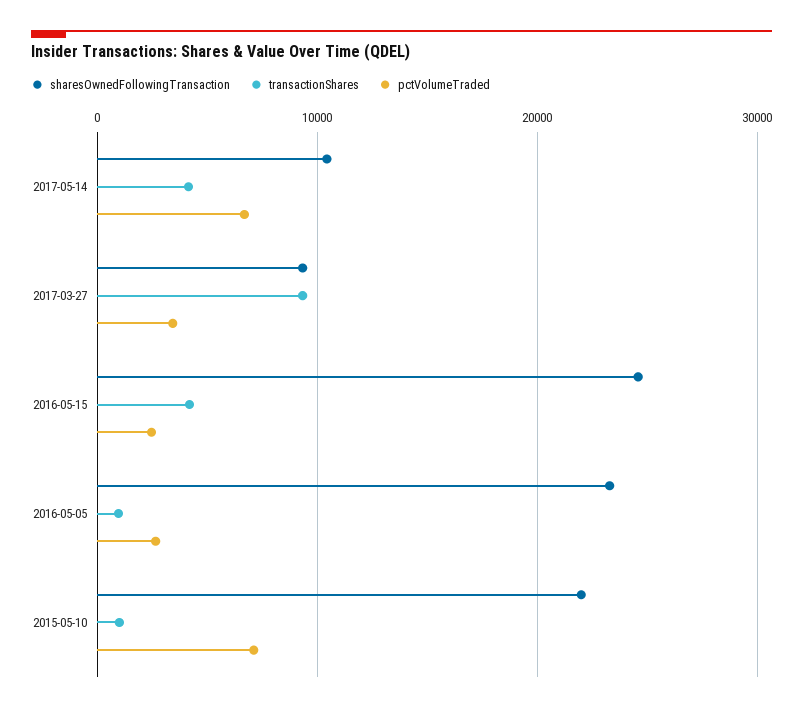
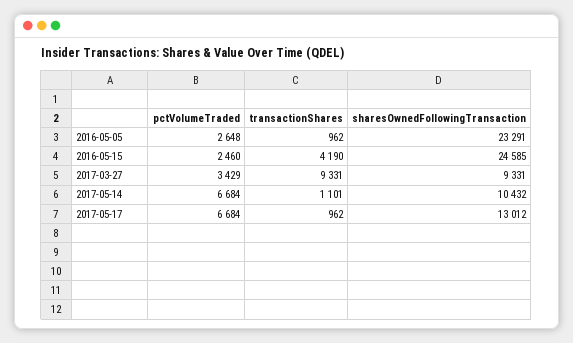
transactionShares, 2017-05-14: 4000 -> 1101
sharesOwnedFollowingTransaction, 2015-05-10: 22000 -> none
transactionShares, 2015-05-10: 1000 -> none
pctVolumeTraded, 2015-05-10: 7000 -> none
pctVolumeTraded, 2017-05-17: none -> 6684
transactionShares, 2017-05-17: none -> 962
sharesOwnedFollowingTransaction, 2017-05-17: none -> 13012

